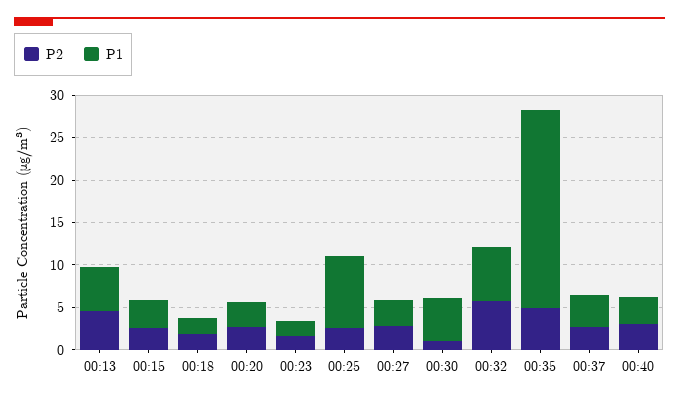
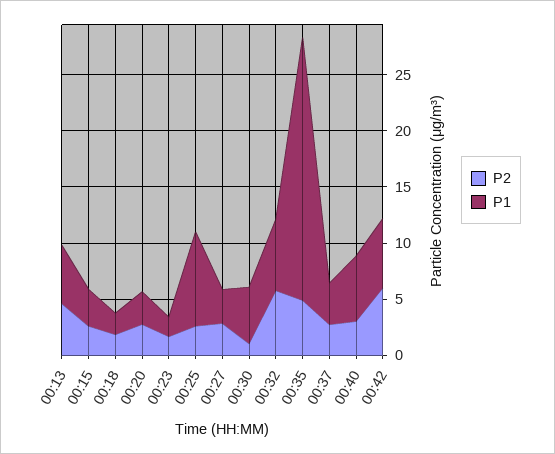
P1, 00:40: 3 -> 6
P2, 00:42: none -> 6
P1, 00:42: none -> 6

